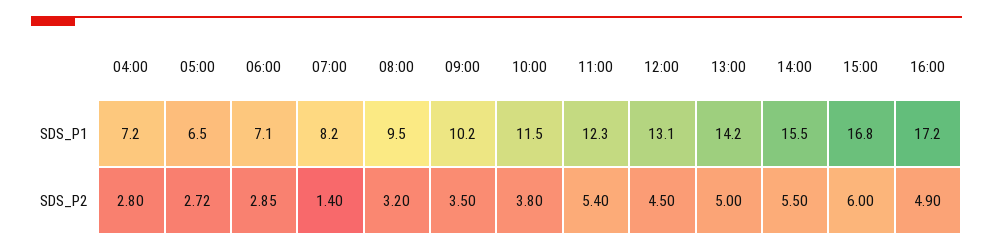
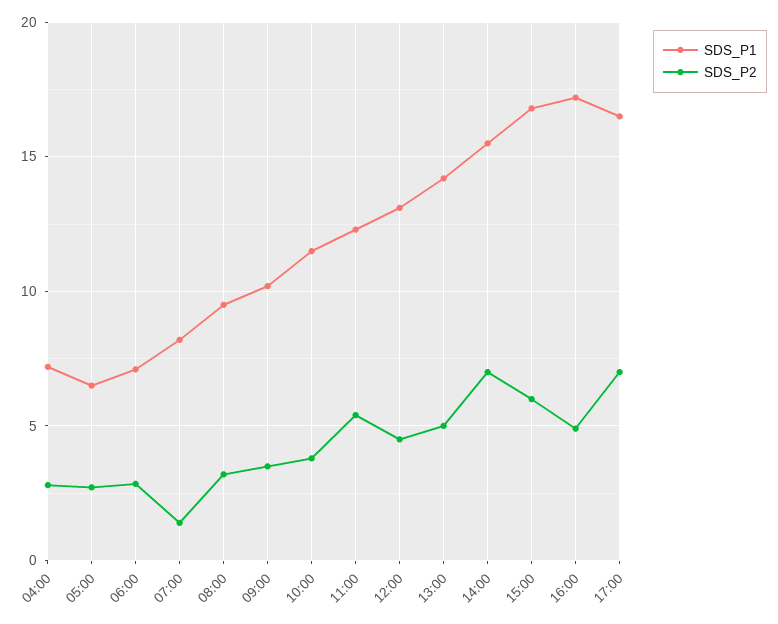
SDS_P2, 14:00: 5.5 -> 7
SDS_P1, 17:00: none -> 16.5
SDS_P2, 17:00: none -> 7

